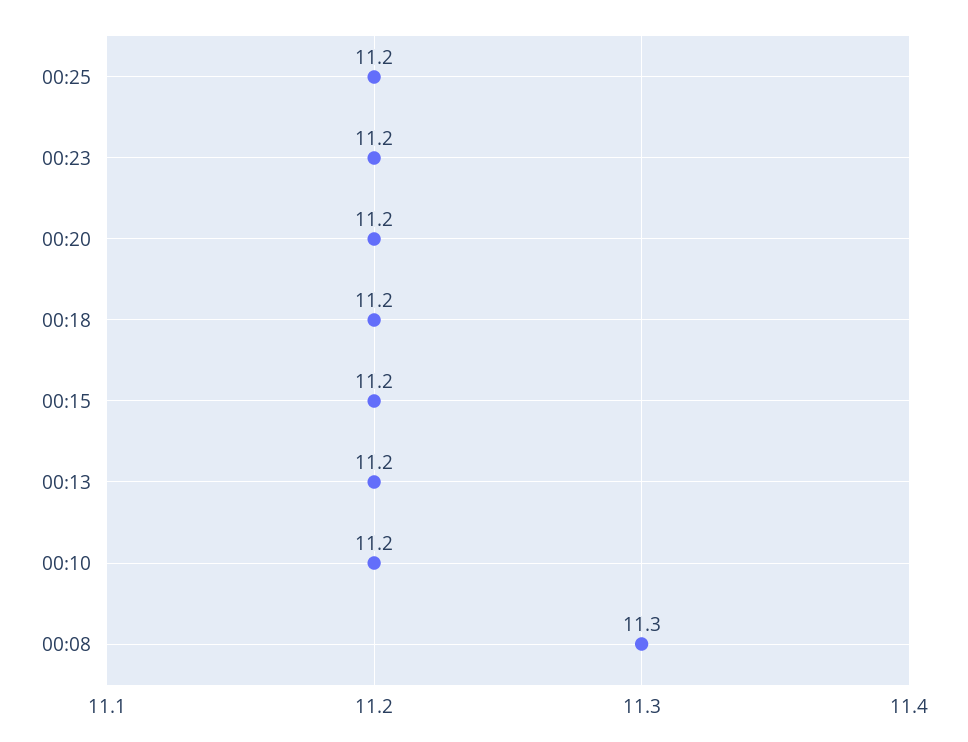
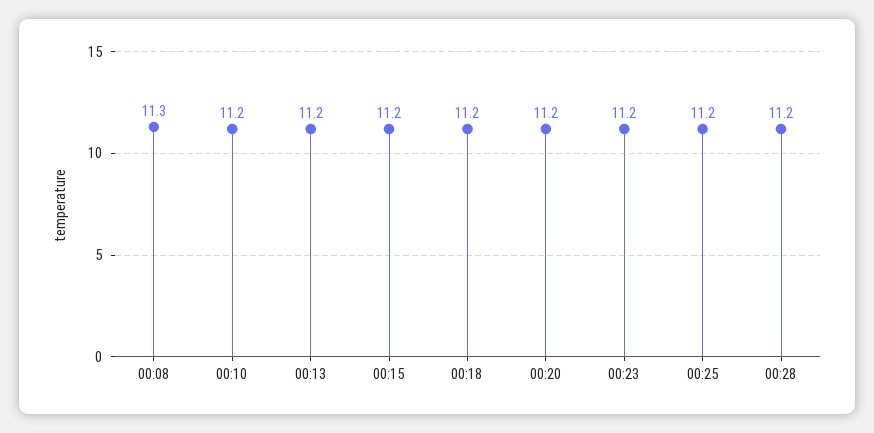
00:28: none -> 11.2

